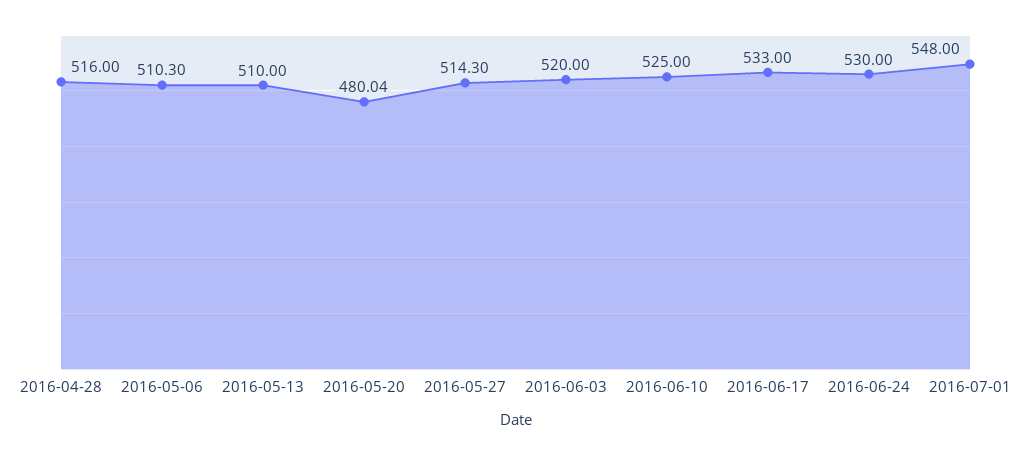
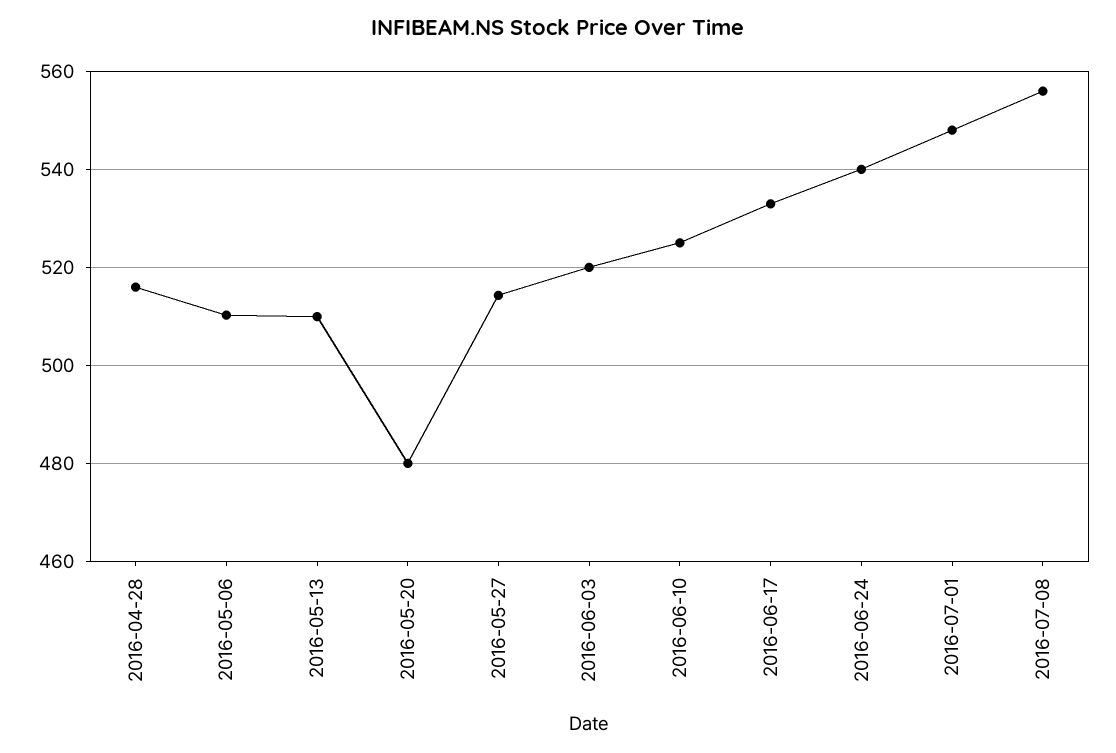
2016-06-24: 530 -> 540
2016-07-08: none -> 556

